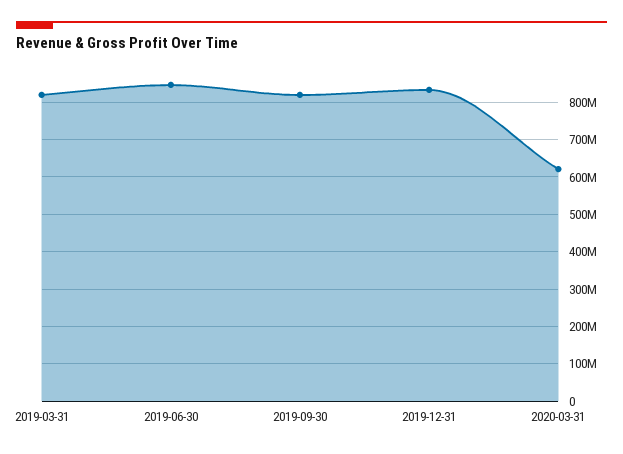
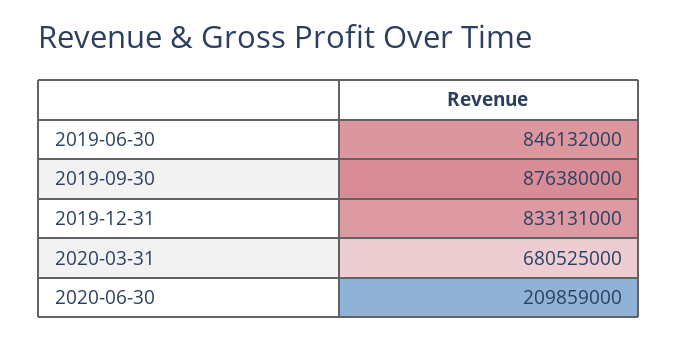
2019-03-31: 820000000 -> none
2019-09-30: 820000000 -> 876380000
2020-03-31: 620000000 -> 680525000
2020-06-30: none -> 209859000

